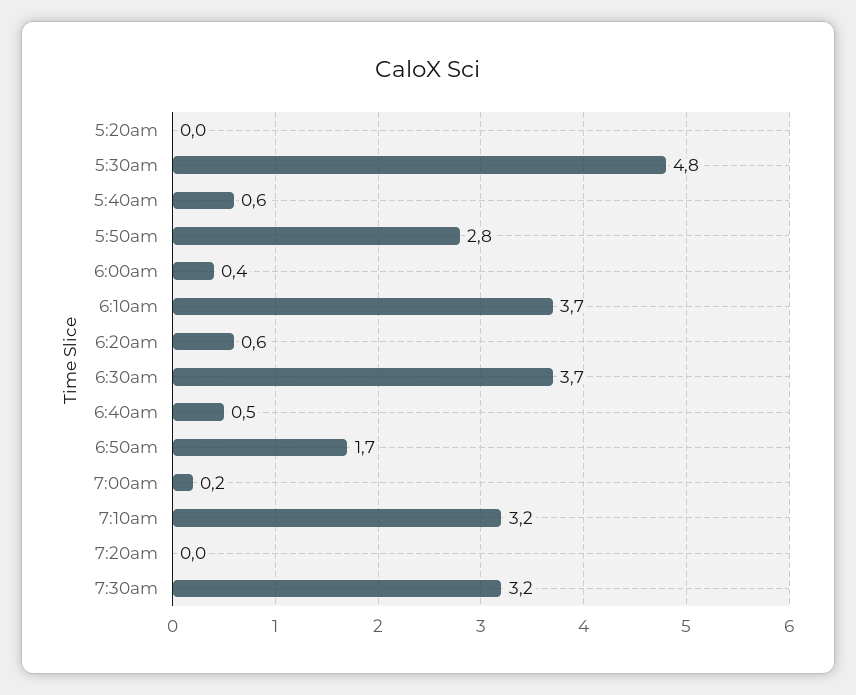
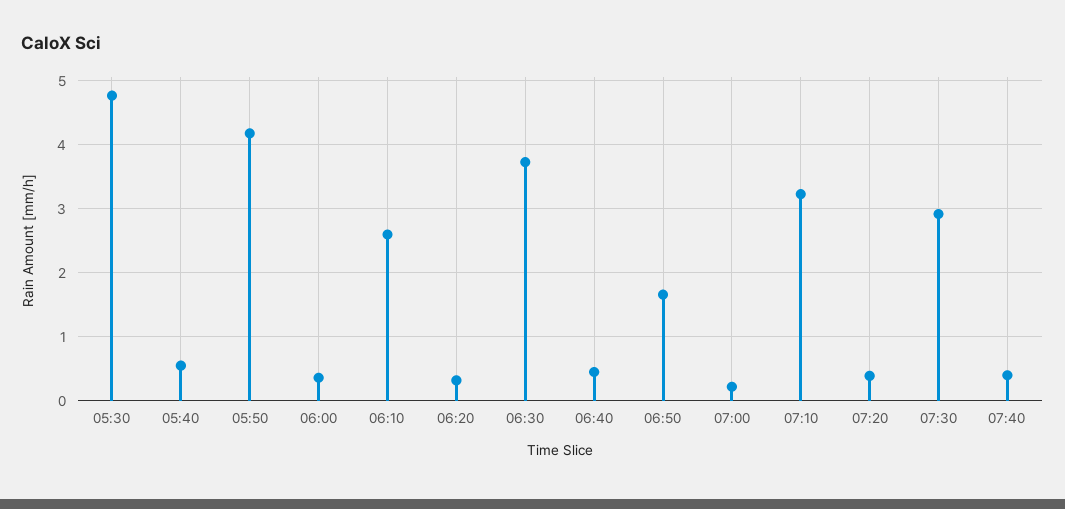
5:20am: 0 -> none
5:50am: 2.8 -> 4.2
6:10am: 3.7 -> 2.6
6:20am: 0.6 -> 0.3
7:20am: 0 -> 0.4
7:30am: 3.2 -> 2.9
07:40: none -> 0.4

